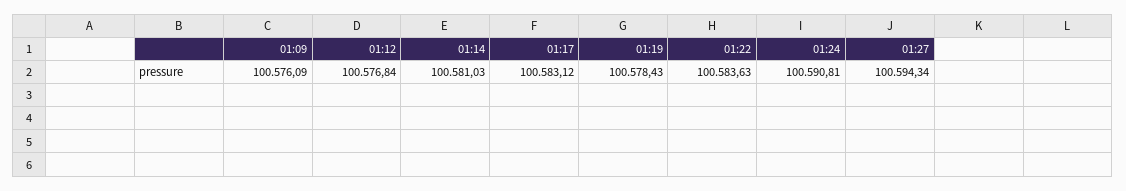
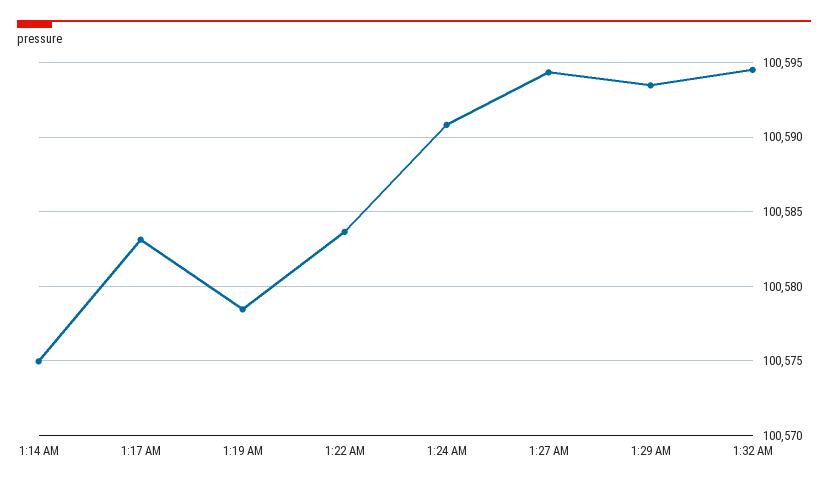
01:09: 100576.09 -> none
01:12: 100576.84 -> none
01:14: 100581.03 -> 100575
1:29 AM: none -> 100593.5
1:32 AM: none -> 100594.5

